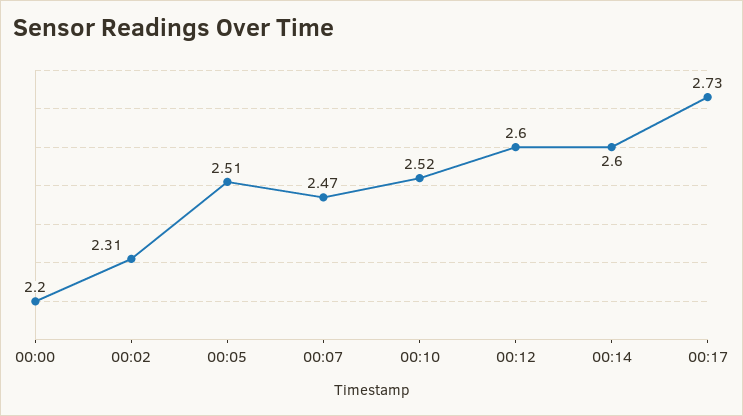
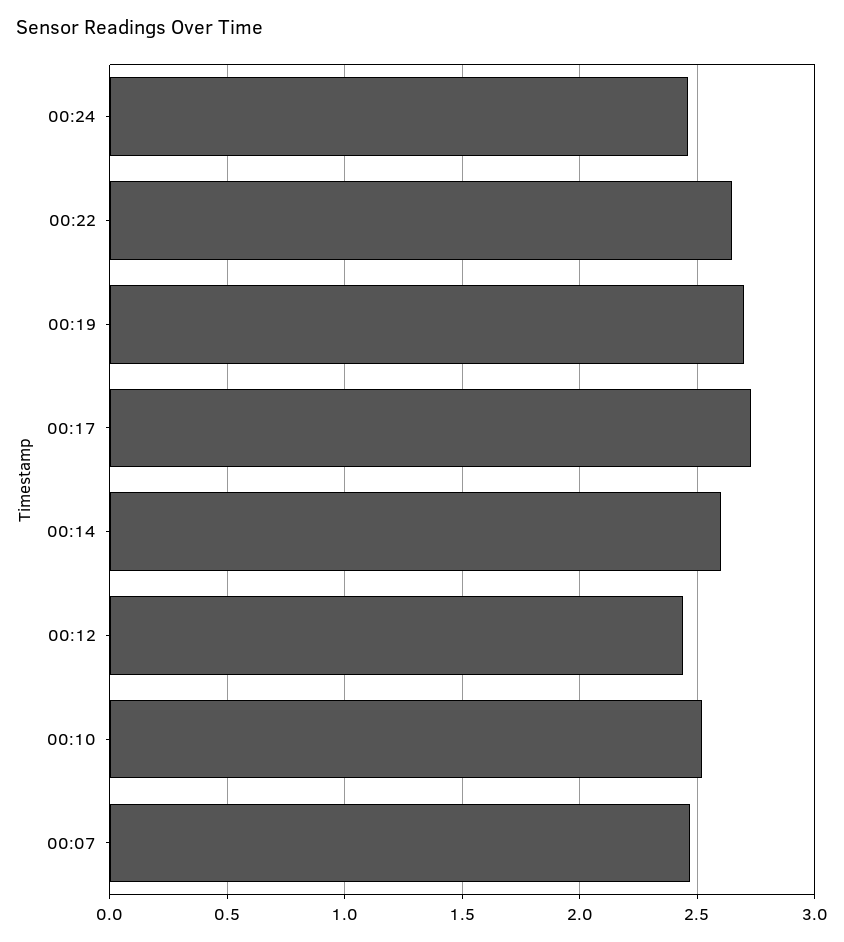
00:00: 2.2 -> none
00:02: 2.31 -> none
00:05: 2.51 -> none
00:12: 2.6 -> 2.45
00:24: none -> 2.45
00:22: none -> 2.65
00:19: none -> 2.7

